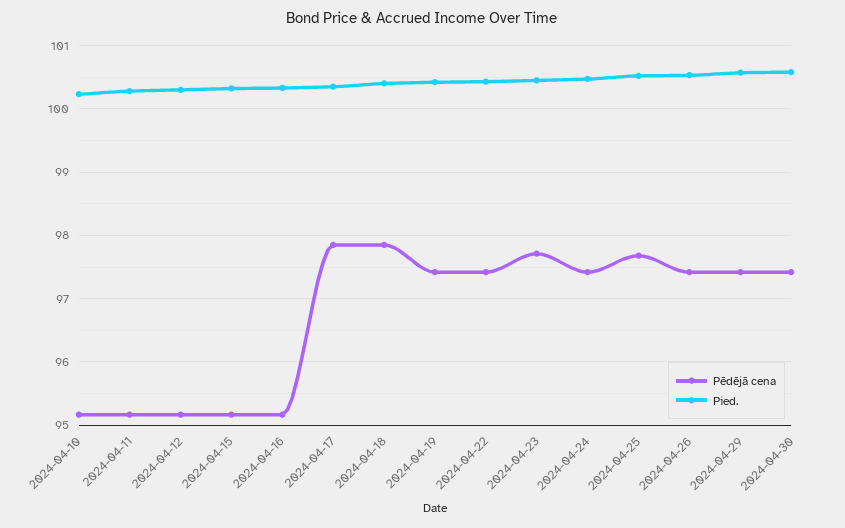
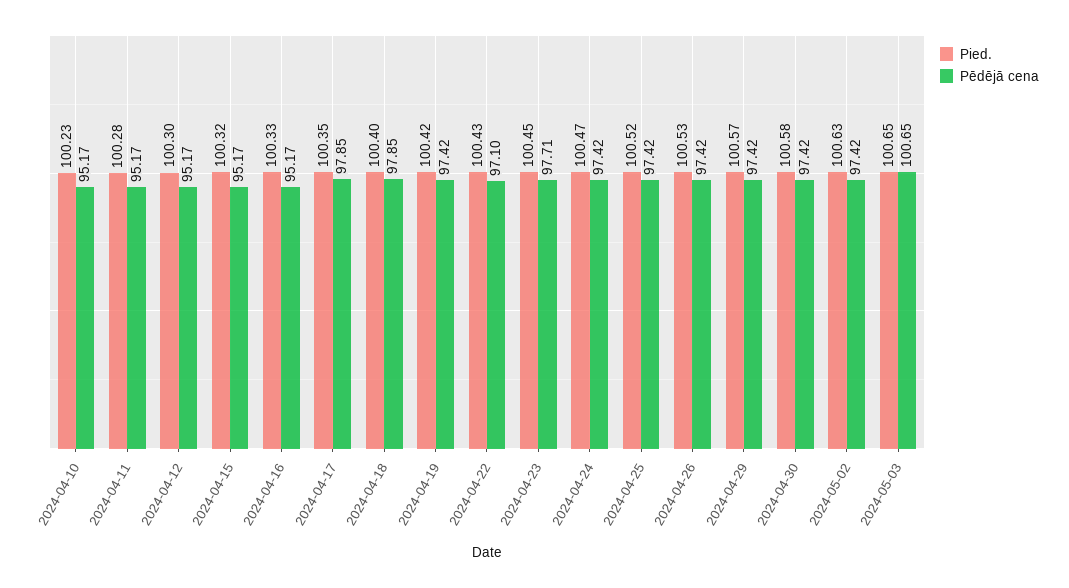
Pēdējā cena, 2024-04-22: 97.4 -> 97.1
Pēdējā cena, 2024-04-25: 97.7 -> 97.42
Pied., 2024-05-02: none -> 100.63
Pēdējā cena, 2024-05-02: none -> 97.42
Pied., 2024-05-03: none -> 100.65
Pēdējā cena, 2024-05-03: none -> 100.65

